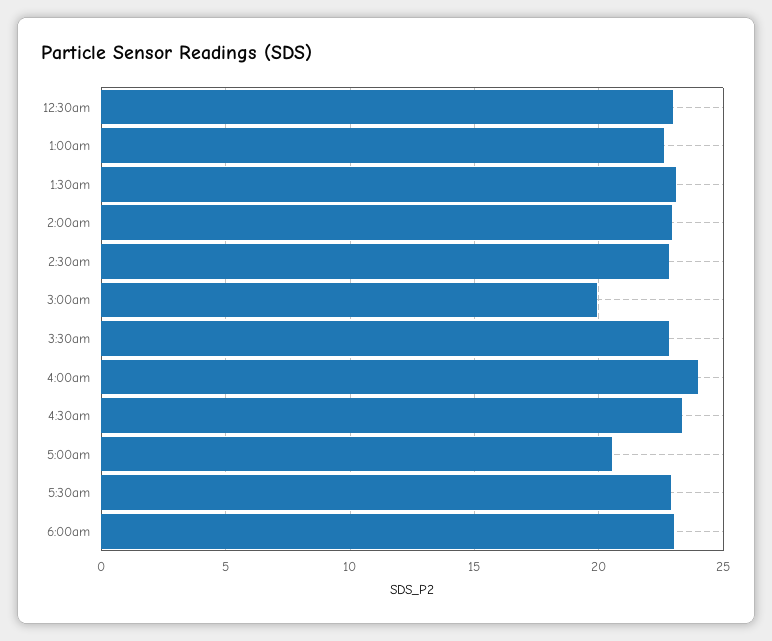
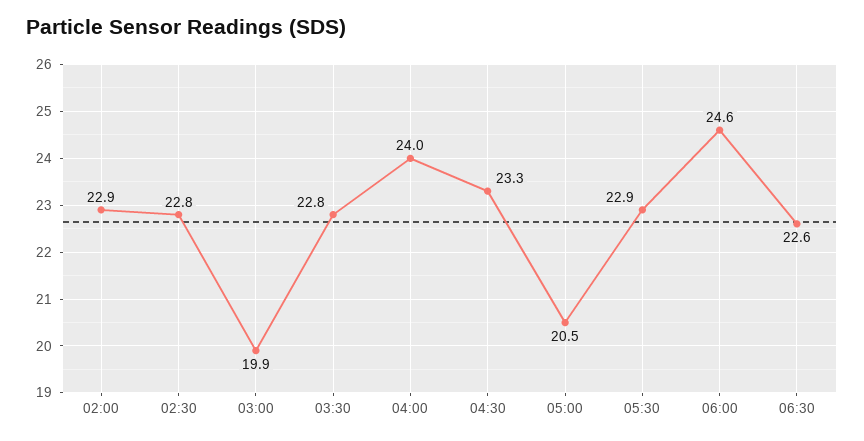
12:30am: 23 -> none
1:00am: 22.5 -> none
1:30am: 23 -> none
6:00am: 23 -> 24.6
06:30: none -> 22.6

